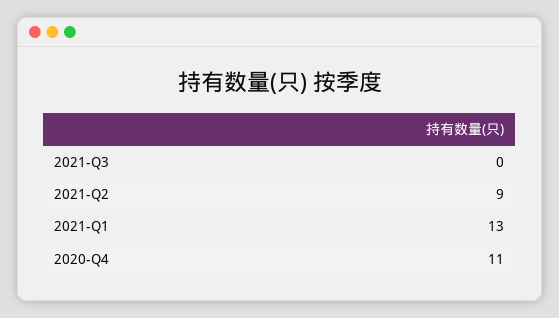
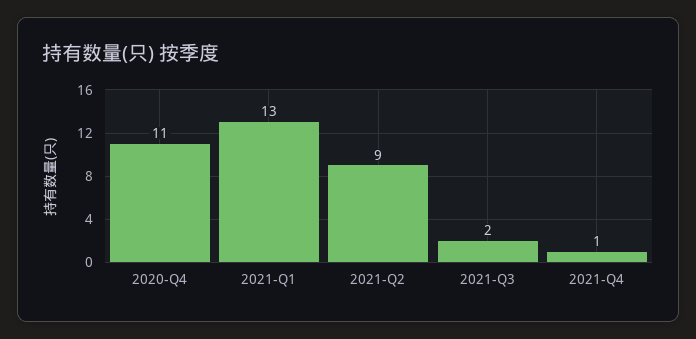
2021-Q3: 0 -> 2
2021-Q4: none -> 1

